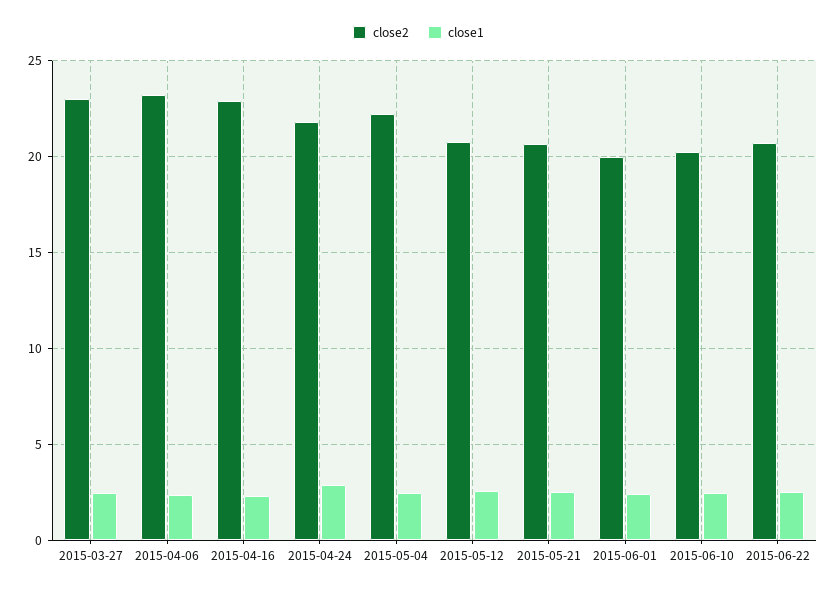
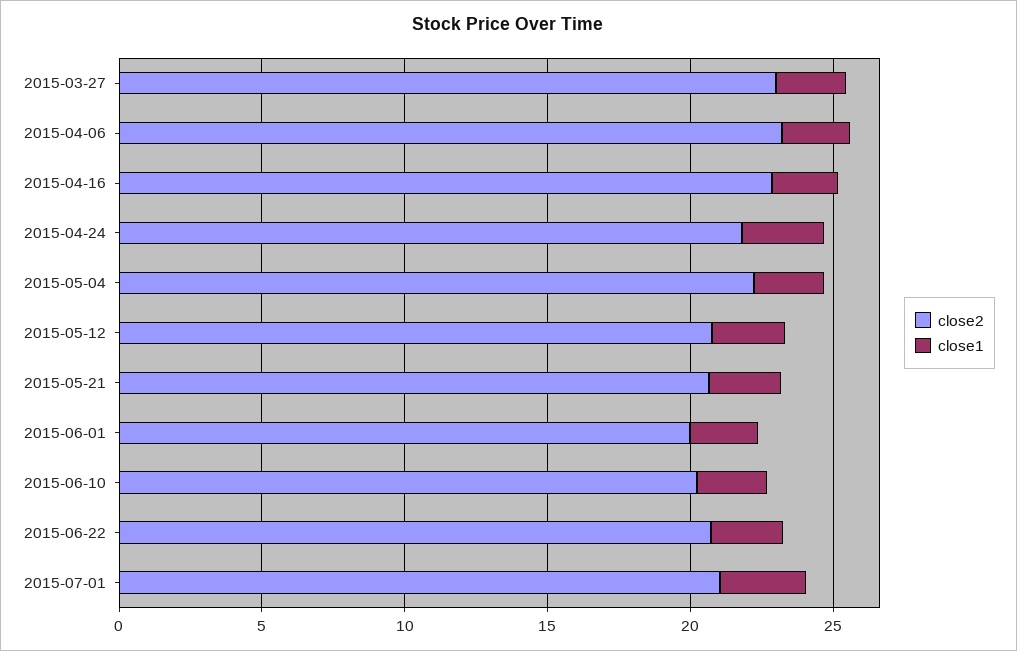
close2, 2015-07-01: none -> 21
close1, 2015-07-01: none -> 3

